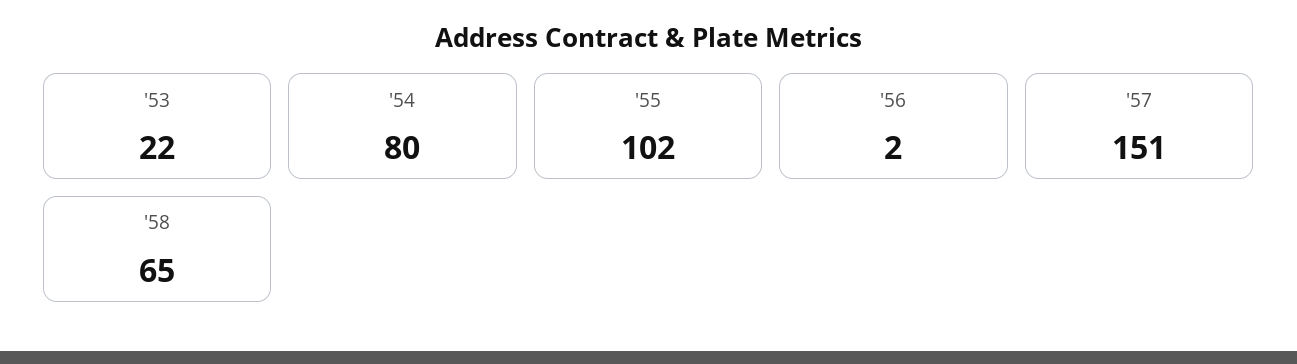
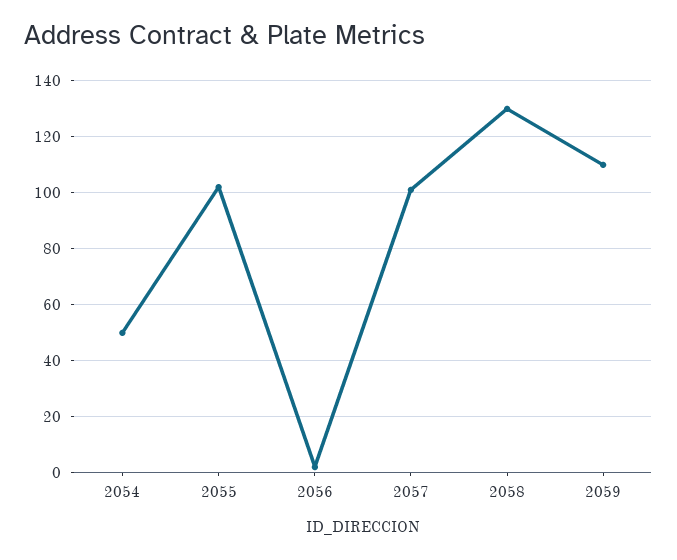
'53: 22 -> none
'54: 80 -> 50
'57: 151 -> 100
'58: 65 -> 130
2059: none -> 110

